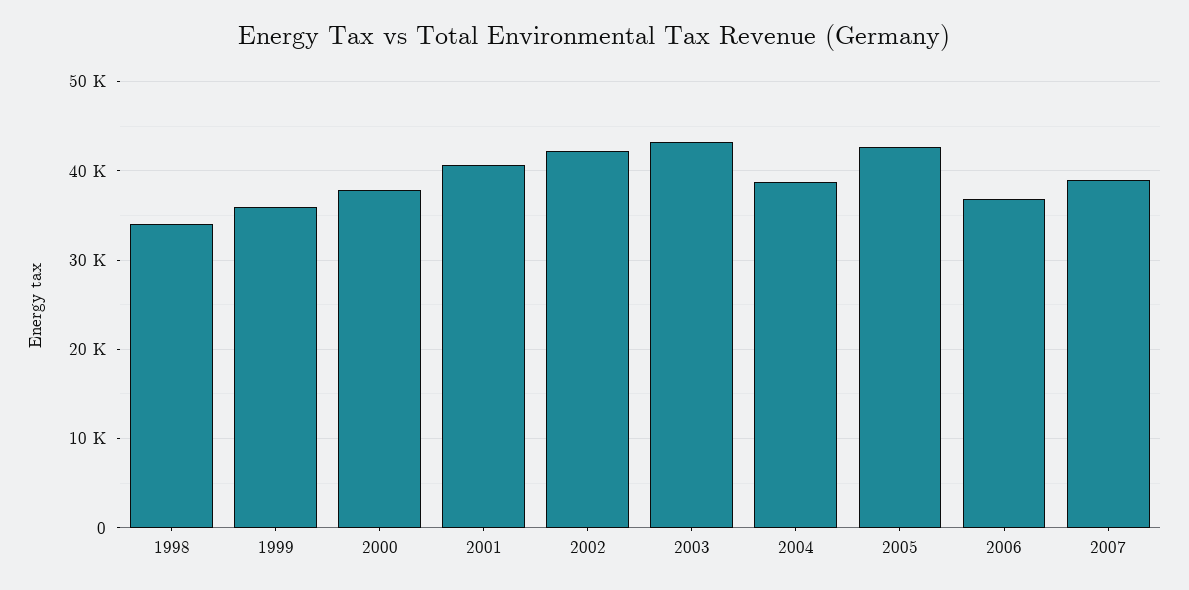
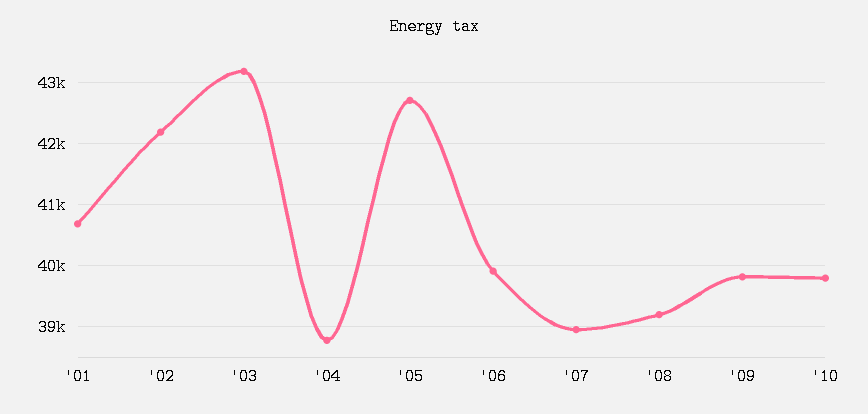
1998: 34000 -> none
1999: 36000 -> none
2000: 38000 -> none
2006: 37000 -> 39900
'08: none -> 39200
'09: none -> 39800
'10: none -> 39800

